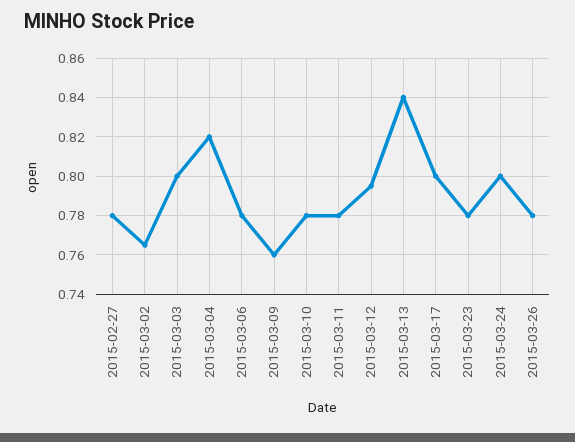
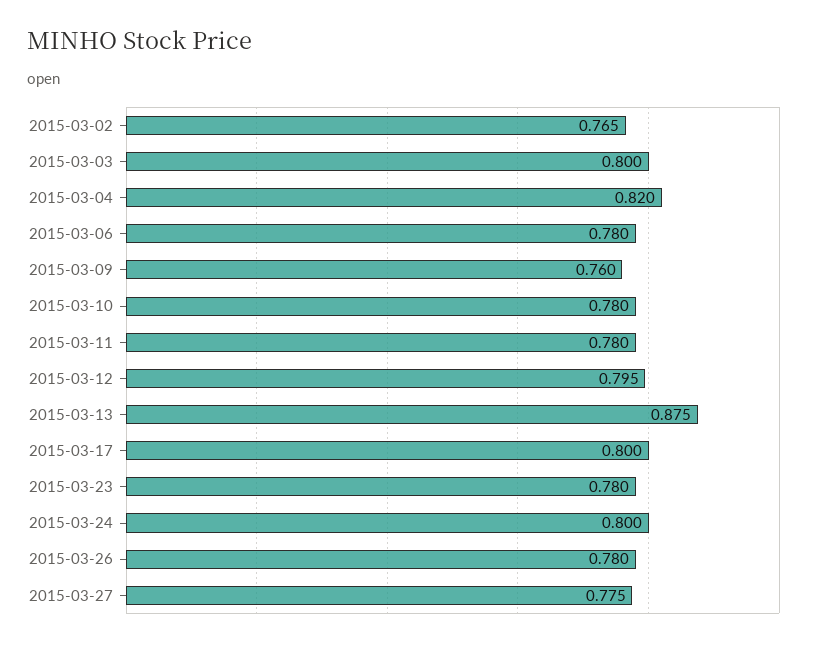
2015-02-27: 0.78 -> none
2015-03-13: 0.84 -> 0.875
2015-03-27: none -> 0.775

